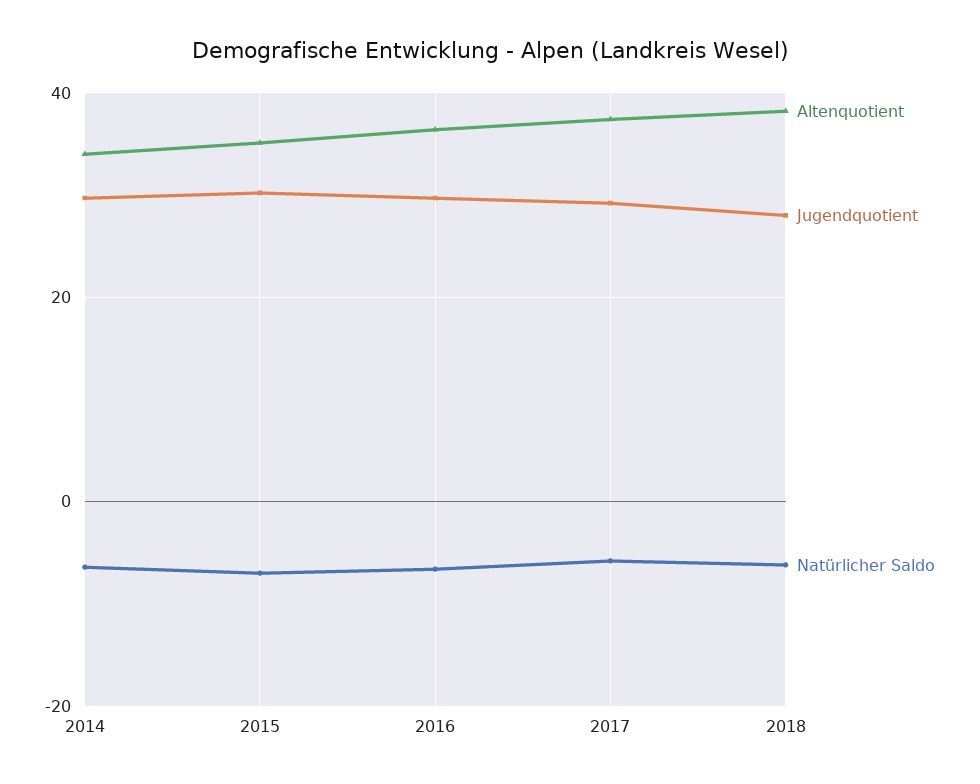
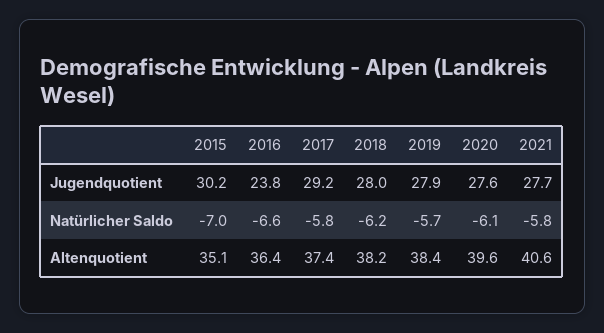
Altenquotient, 2014: 34 -> none
Jugendquotient, 2014: 30 -> none
Natürlicher Saldo, 2014: -6 -> none
Jugendquotient, 2016: 30 -> 23.8
Jugendquotient, 2019: none -> 27.9
Jugendquotient, 2020: none -> 27.6
Jugendquotient, 2021: none -> 27.7
Natürlicher Saldo, 2019: none -> -5.7
Natürlicher Saldo, 2020: none -> -6.1
Natürlicher Saldo, 2021: none -> -5.8
Altenquotient, 2019: none -> 38.4
Altenquotient, 2020: none -> 39.6
Altenquotient, 2021: none -> 40.6

